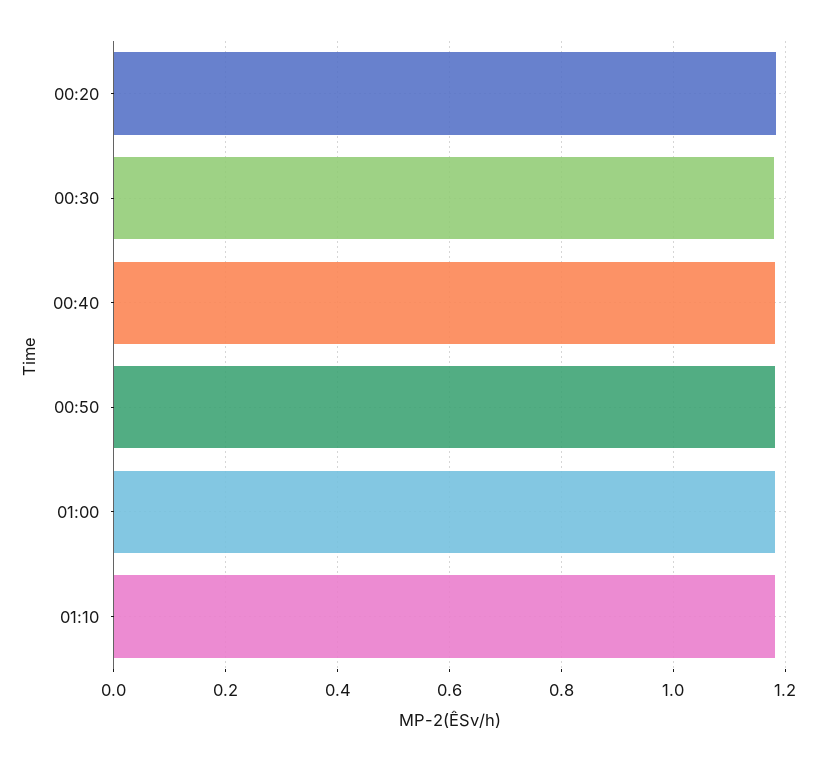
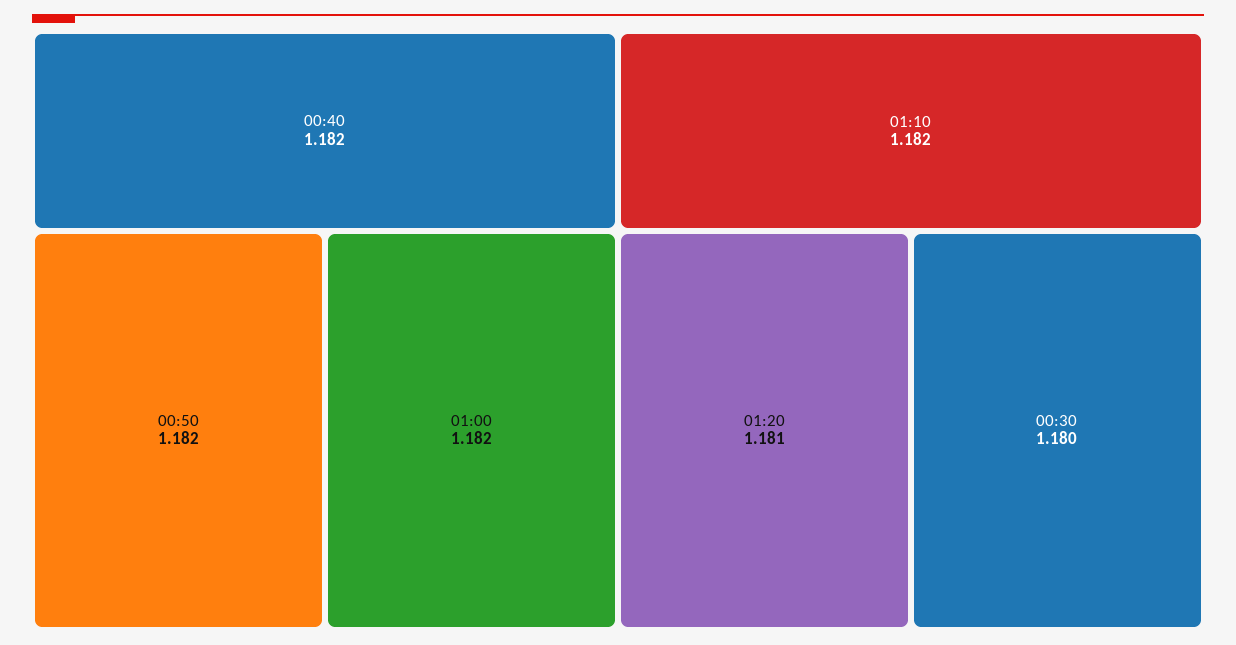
00:20: 1.18 -> none
01:20: none -> 1.181

